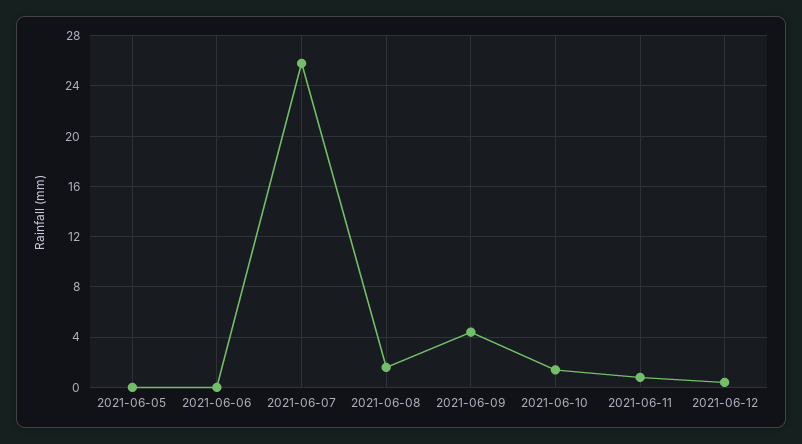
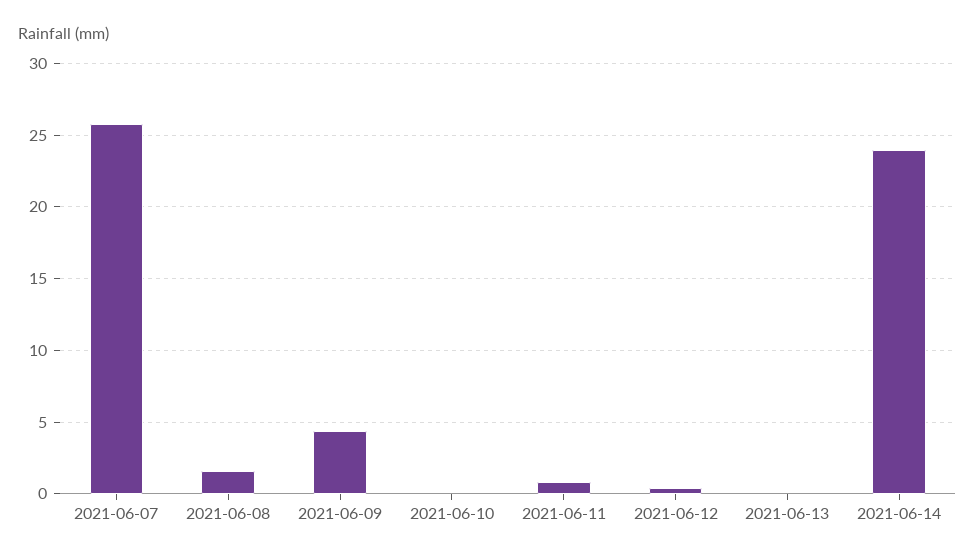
2021-06-05: 0 -> none
2021-06-06: 0 -> none
2021-06-10: 1.5 -> 0
2021-06-13: none -> 0
2021-06-14: none -> 24

